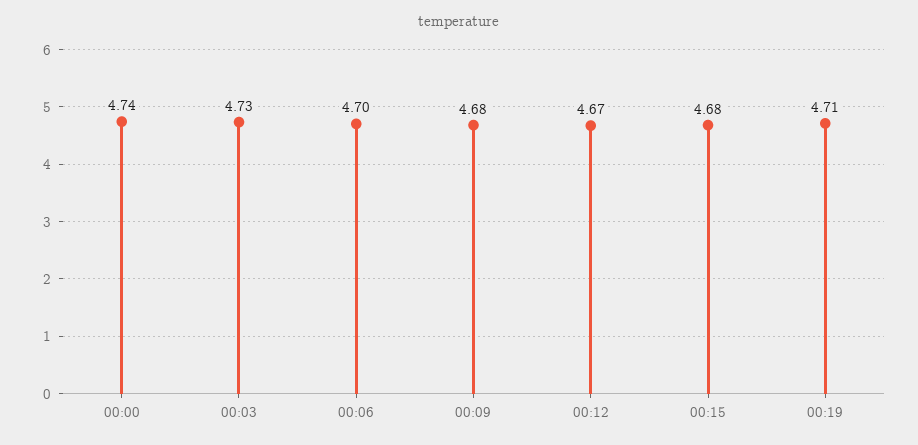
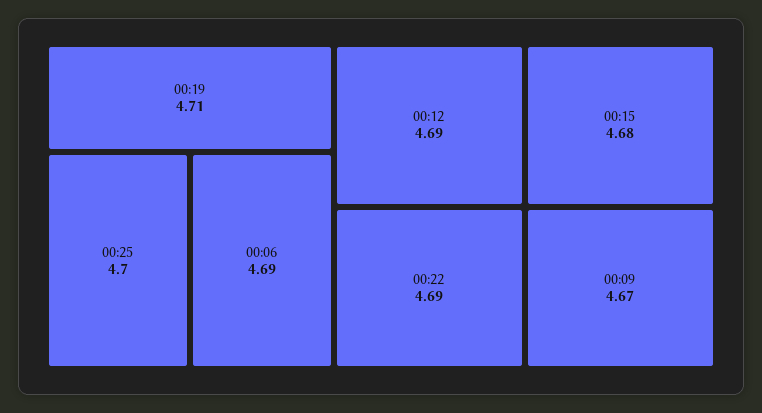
00:00: 4.74 -> none
00:03: 4.73 -> none
00:06: 4.7 -> 4.69
00:09: 4.68 -> 4.67
00:12: 4.67 -> 4.69
00:25: none -> 4.7
00:22: none -> 4.69

